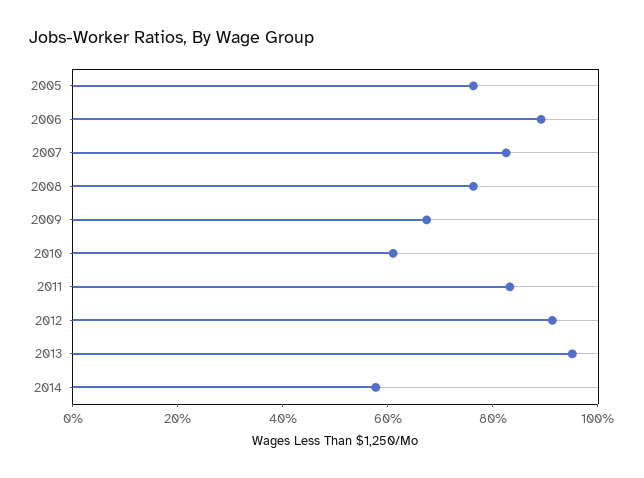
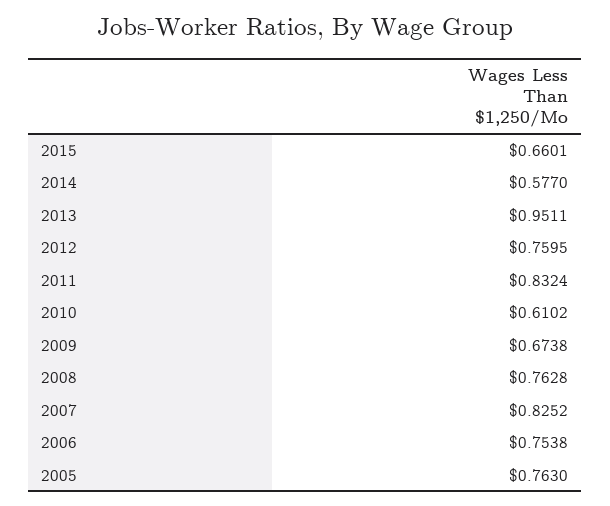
2006: 0.9 -> 0.7538
2012: 0.9 -> 0.7595
2015: none -> 0.6601

